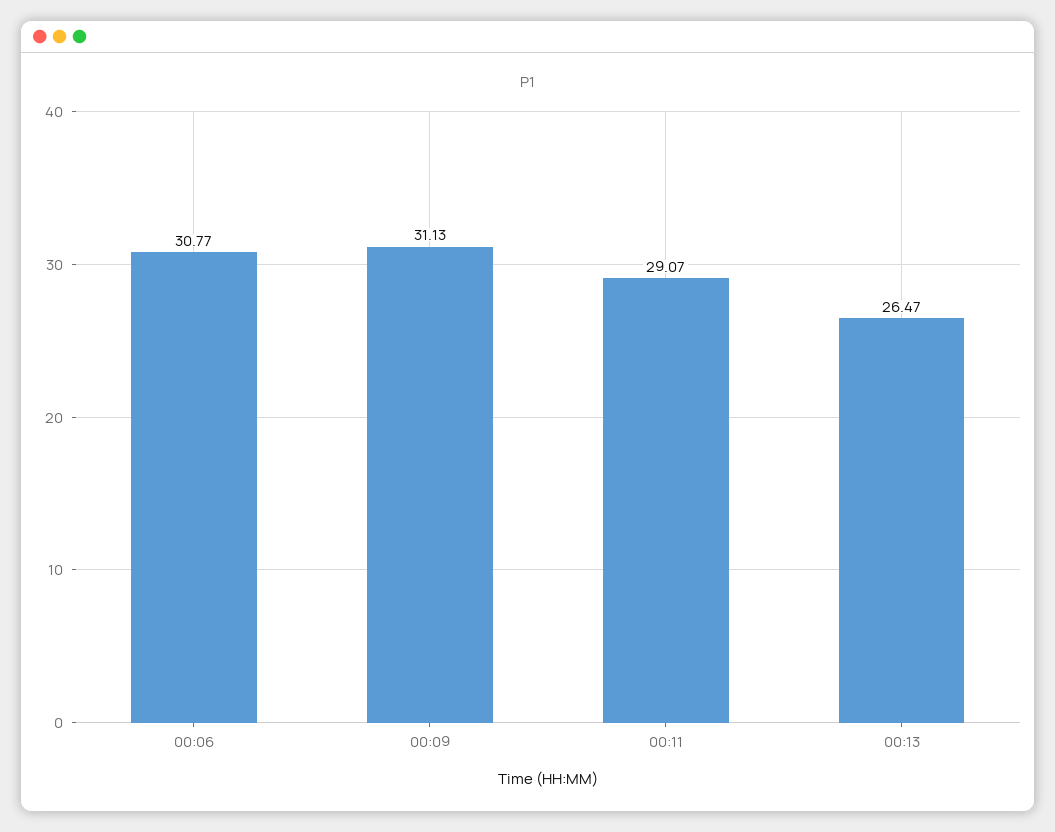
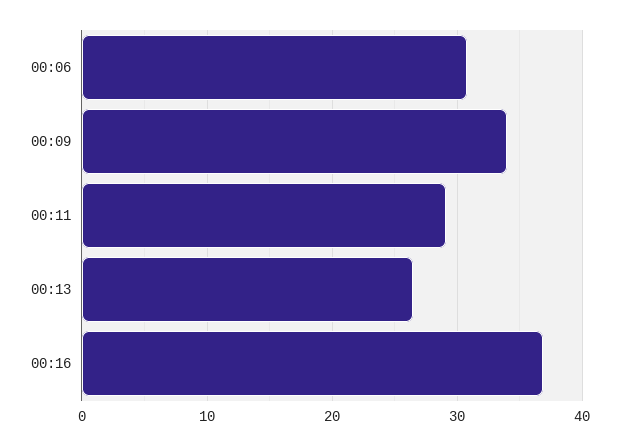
00:09: 31.13 -> 34
00:16: none -> 37

